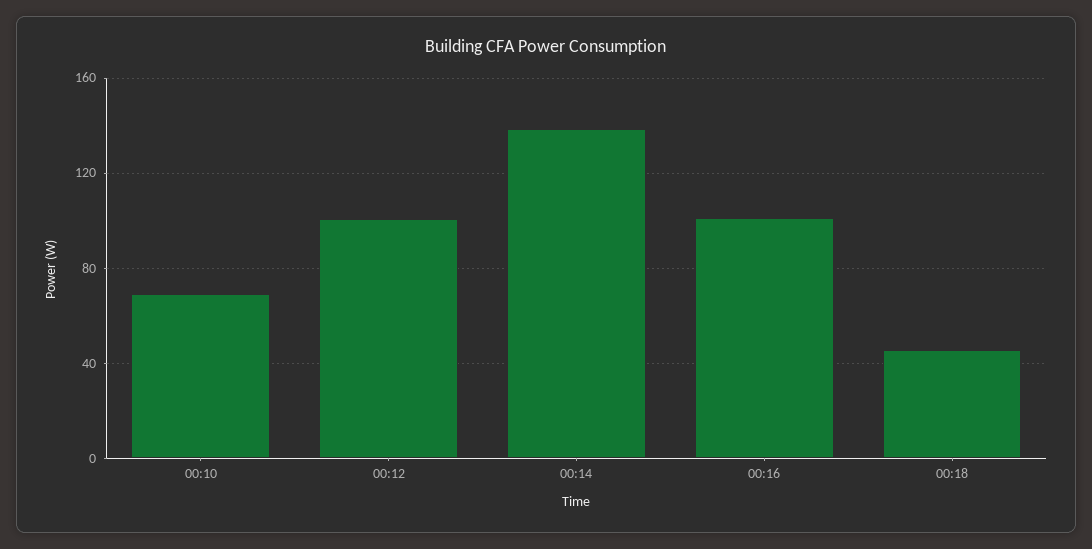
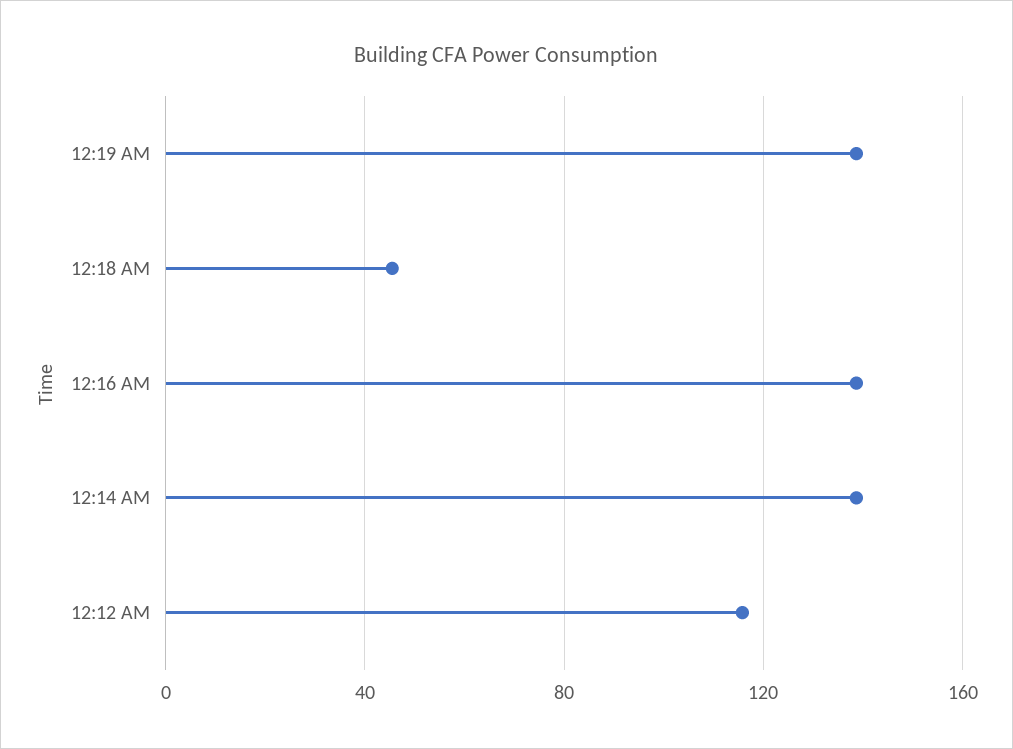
00:10: 70 -> none
00:12: 100 -> 115
00:16: 100 -> 140
12:19 AM: none -> 140

